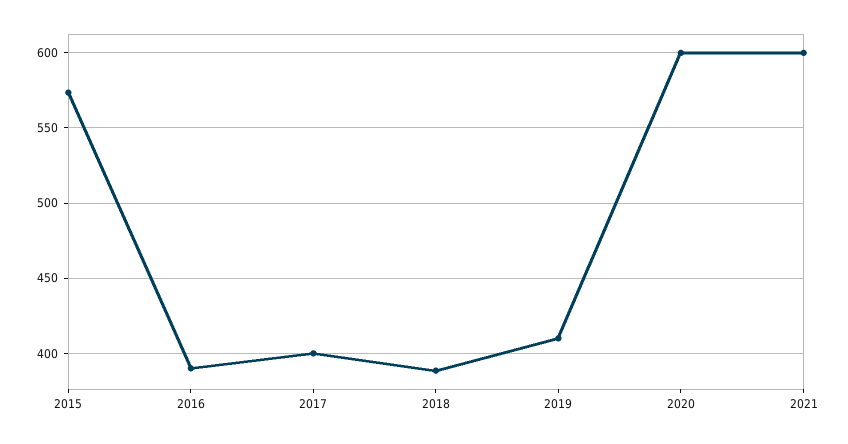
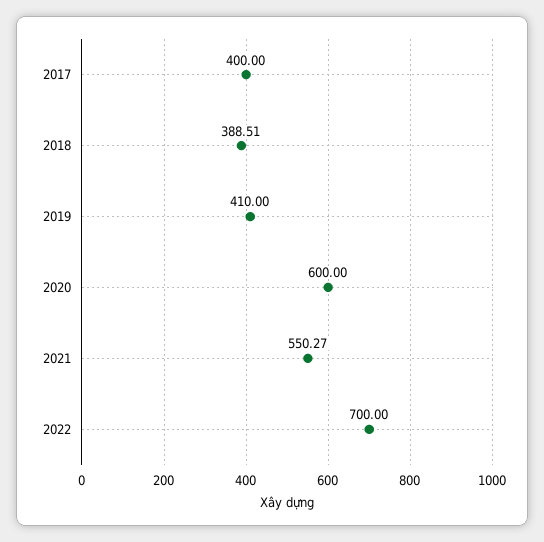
2015: 575 -> none
2016: 390 -> none
2021: 600 -> 550.27
2022: none -> 700

